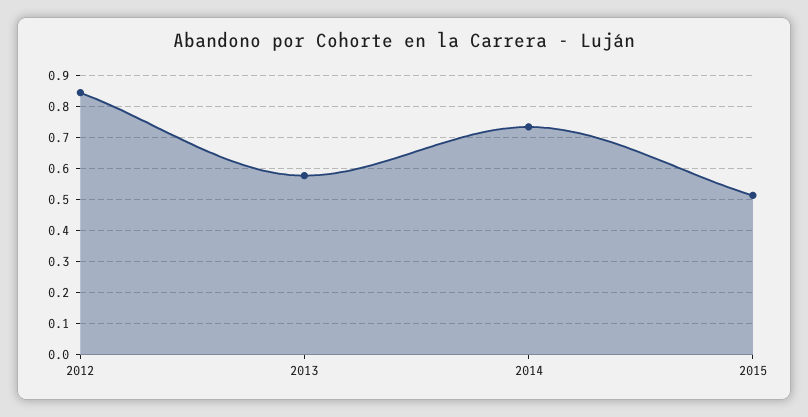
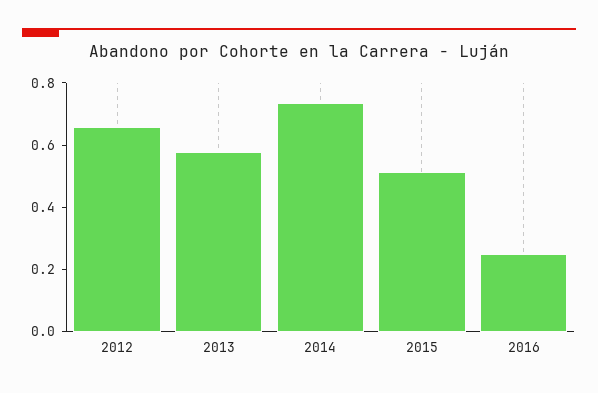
2012: 0.84 -> 0.65
2016: none -> 0.25

